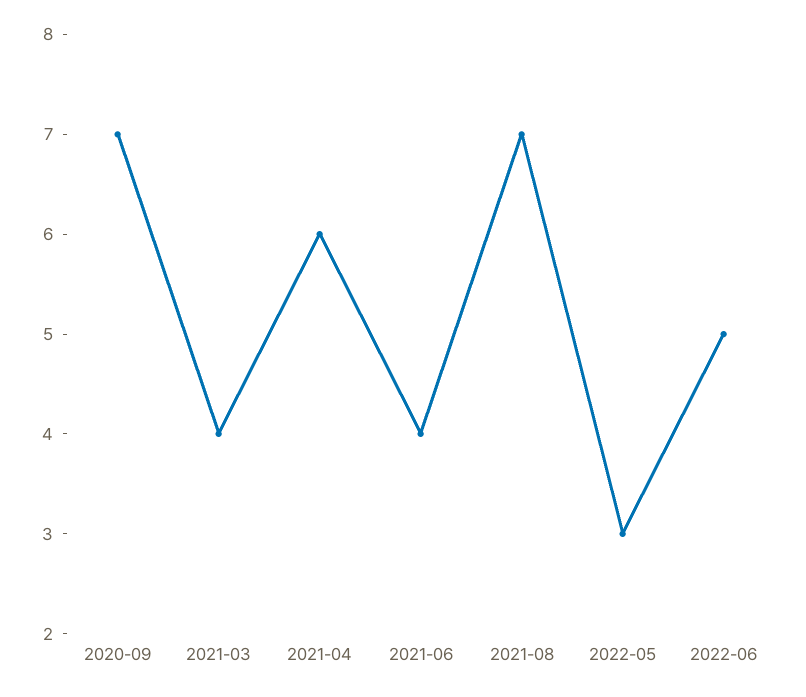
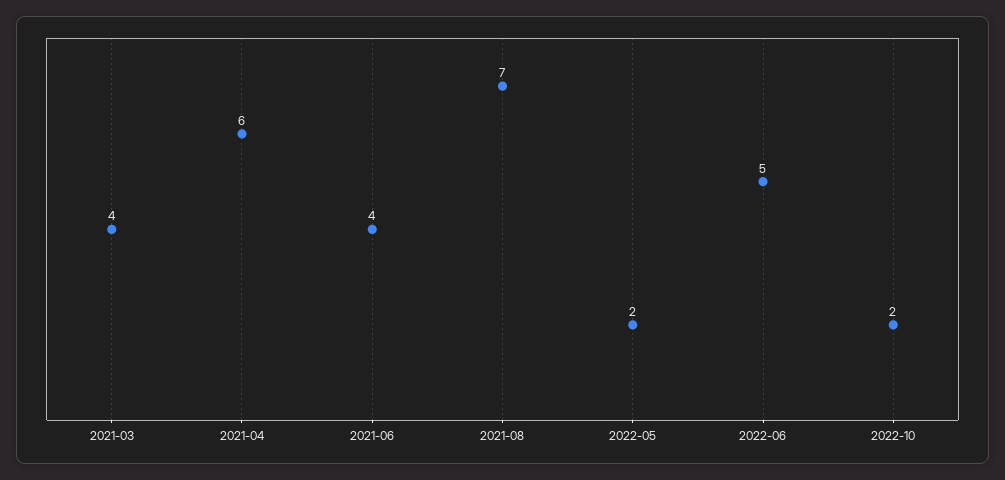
2020-09: 7 -> none
2022-05: 3 -> 2
2022-10: none -> 2

